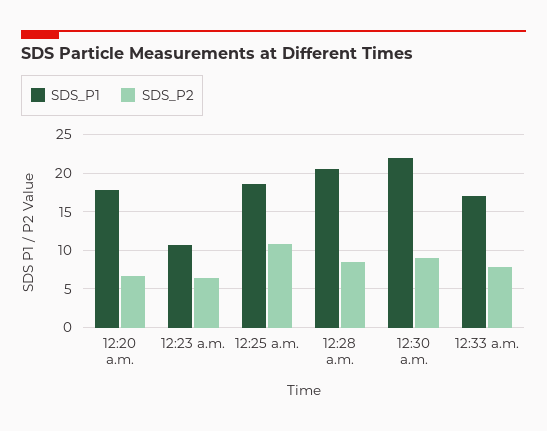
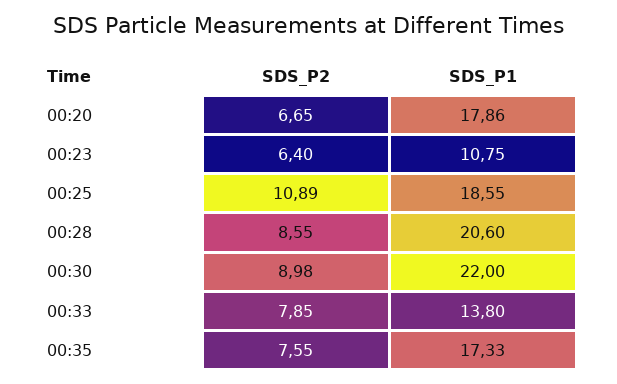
SDS_P1, 12:33 a.m.: 17 -> 13.8
SDS_P2, 00:35: none -> 7.55
SDS_P1, 00:35: none -> 17.33

